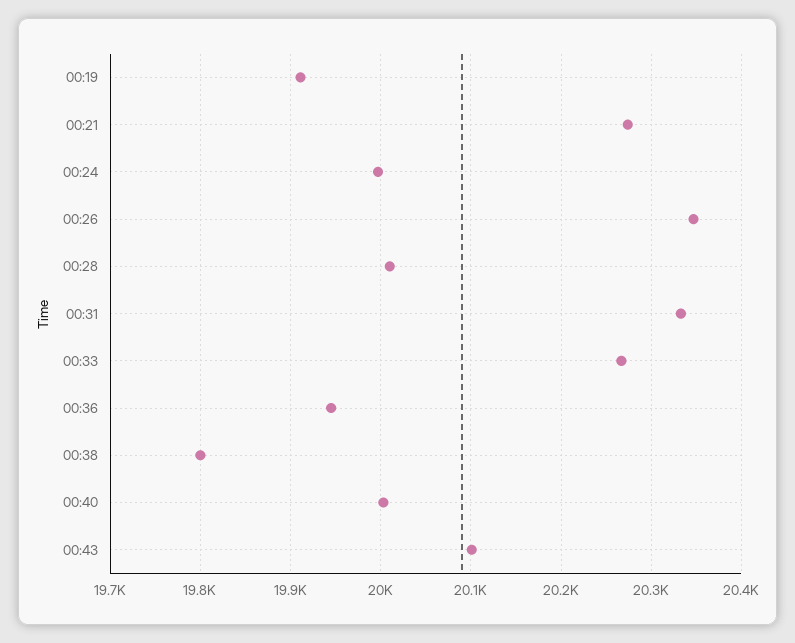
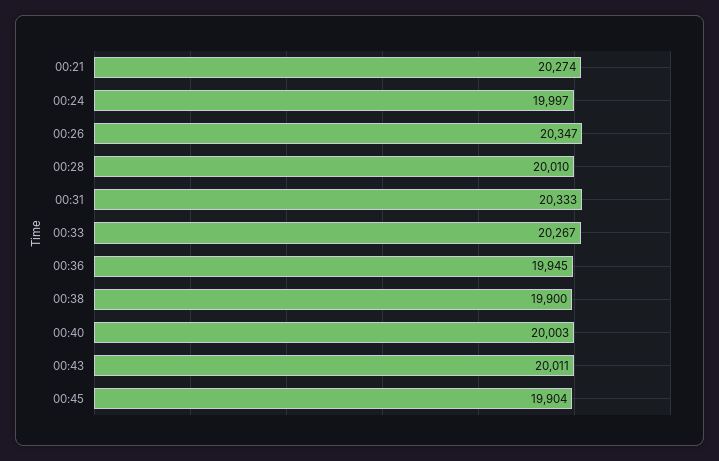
00:19: 19910 -> none
00:38: 19800 -> 19900
00:43: 20100 -> 20011
00:45: none -> 19904

